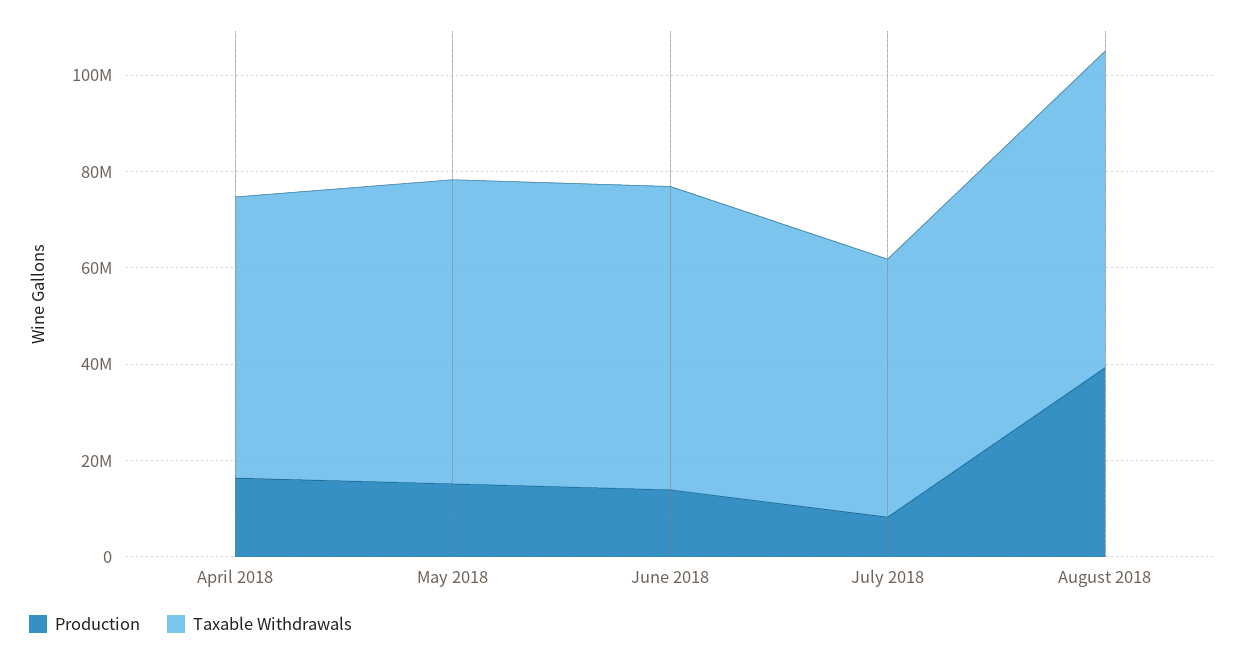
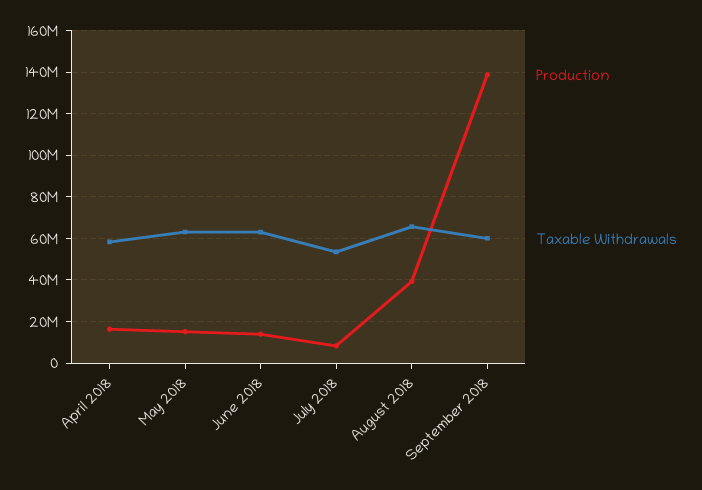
Production, September 2018: none -> 140000000
Taxable Withdrawals, September 2018: none -> 60000000

